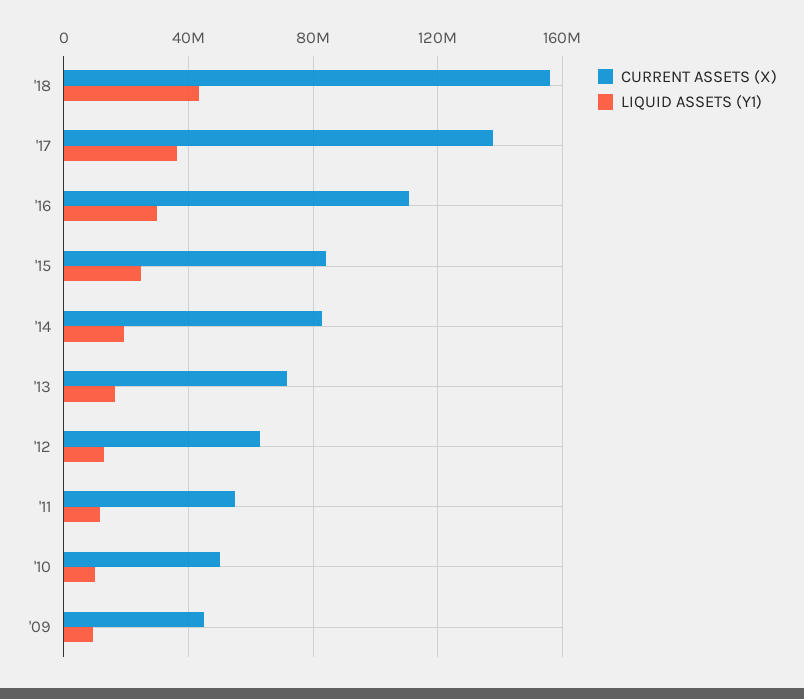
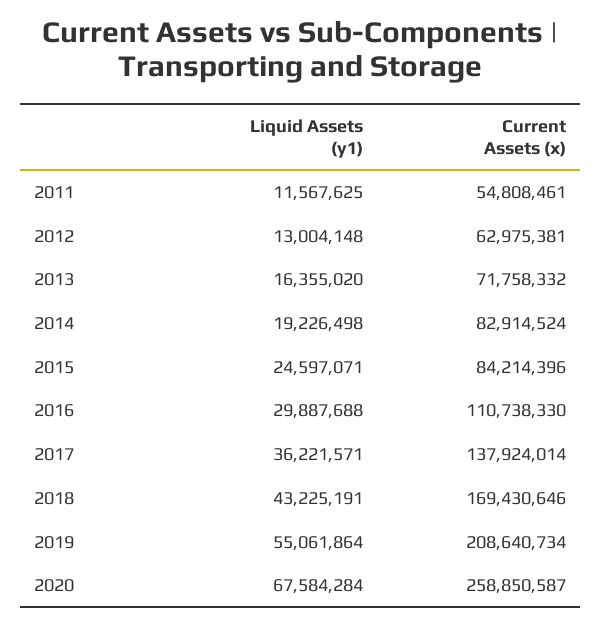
CURRENT ASSETS (X), '18: 155000000 -> 169430646
CURRENT ASSETS (X), '10: 50000000 -> none
LIQUID ASSETS (Y1), '10: 10000000 -> none
CURRENT ASSETS (X), '09: 45000000 -> none
LIQUID ASSETS (Y1), '09: 10000000 -> none
LIQUID ASSETS (Y1), 2019: none -> 55061864
CURRENT ASSETS (X), 2019: none -> 208640734
LIQUID ASSETS (Y1), 2020: none -> 67584284
CURRENT ASSETS (X), 2020: none -> 258850587

